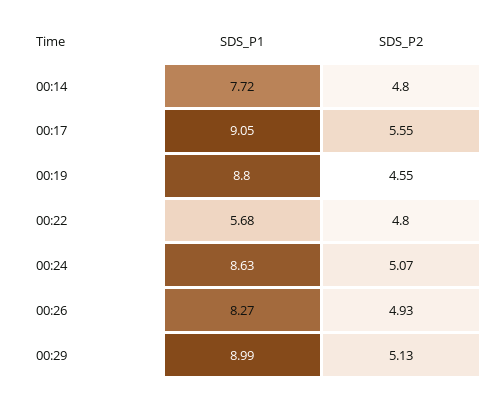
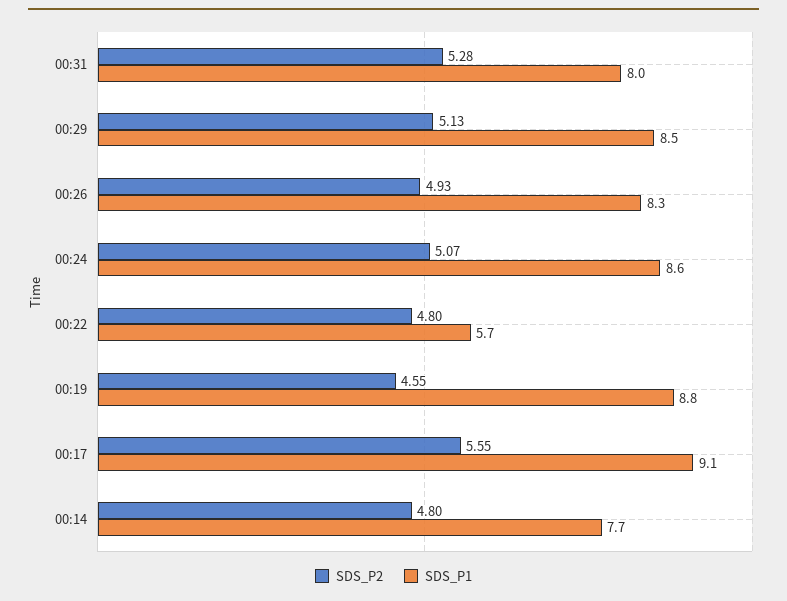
SDS_P1, 00:29: 8.99 -> 8.5
SDS_P2, 00:31: none -> 5.28
SDS_P1, 00:31: none -> 8

